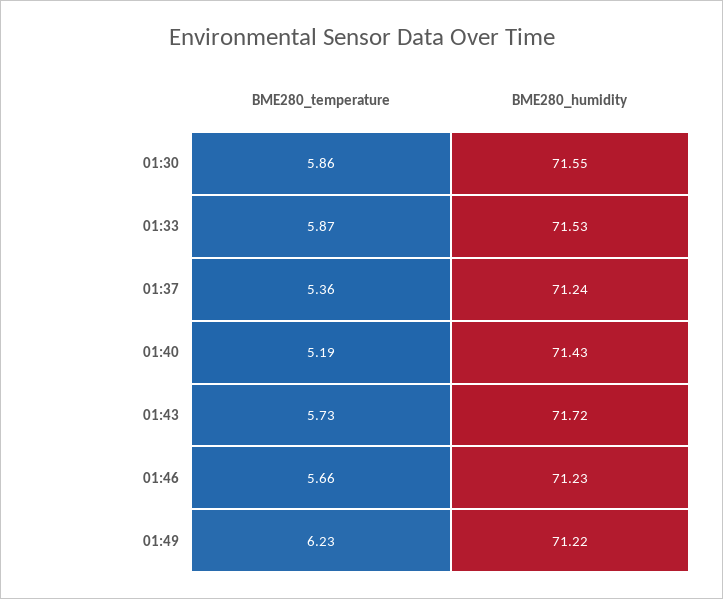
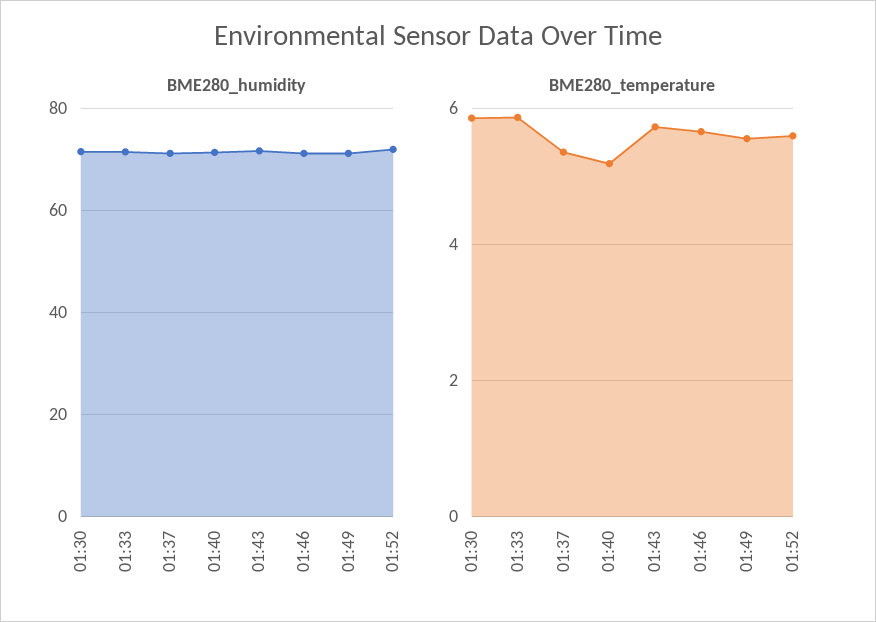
BME280_temperature, 01:49: 6.23 -> 5.6
BME280_humidity, 01:52: none -> 72
BME280_temperature, 01:52: none -> 5.6

